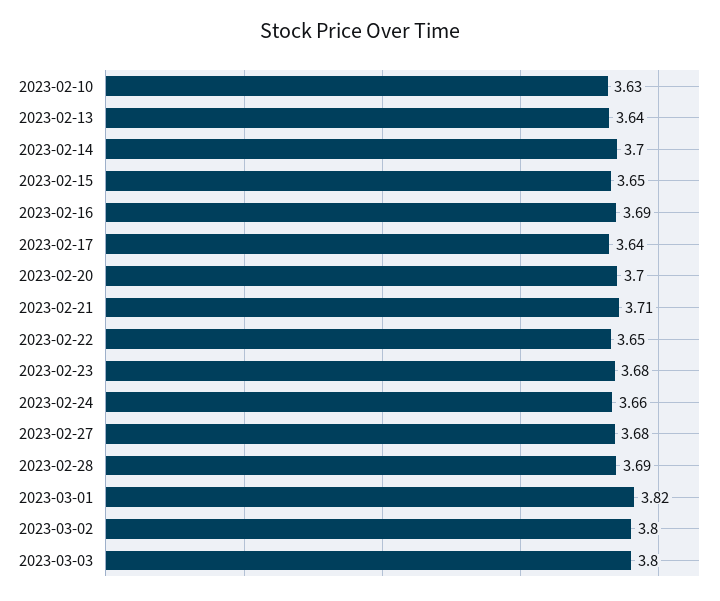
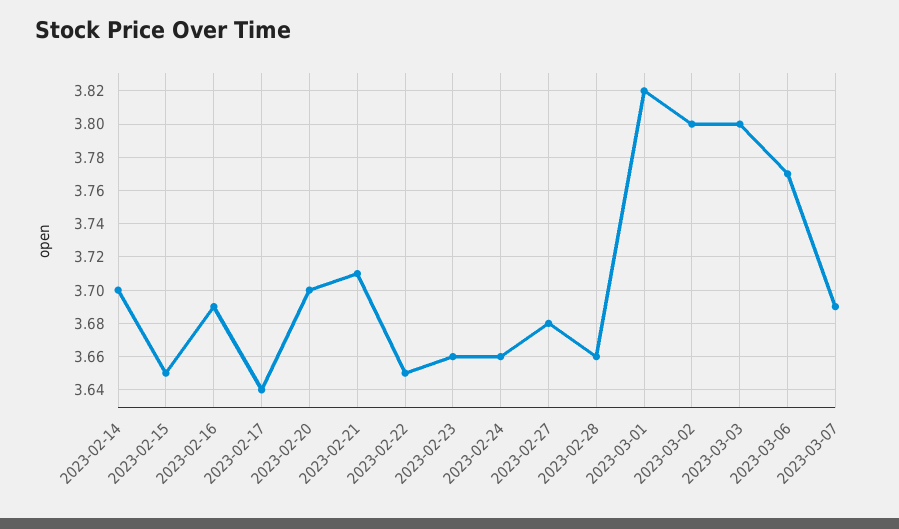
2023-02-10: 3.63 -> none
2023-02-13: 3.64 -> none
2023-02-23: 3.68 -> 3.66
2023-02-28: 3.69 -> 3.66
2023-03-06: none -> 3.77
2023-03-07: none -> 3.69

